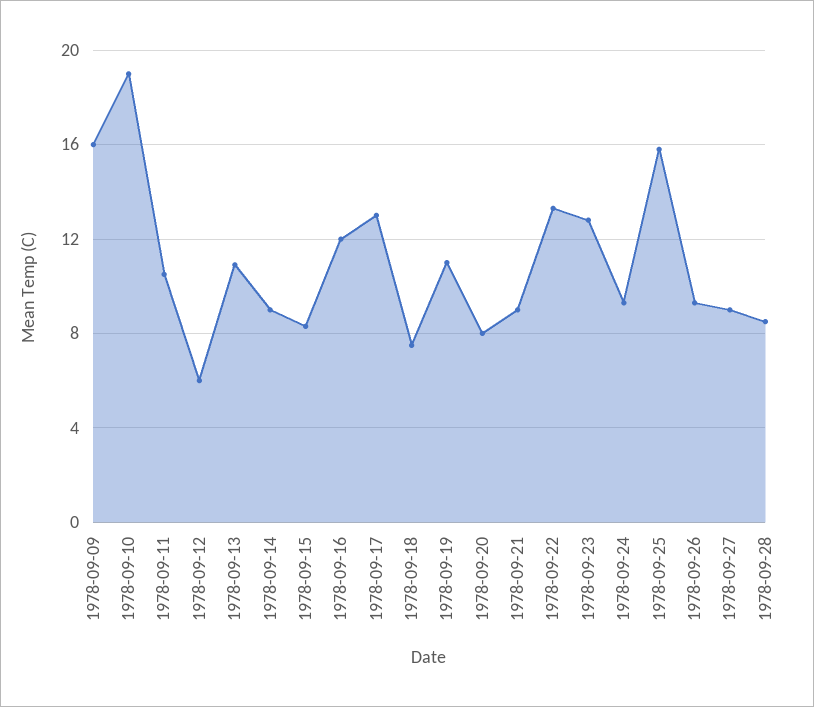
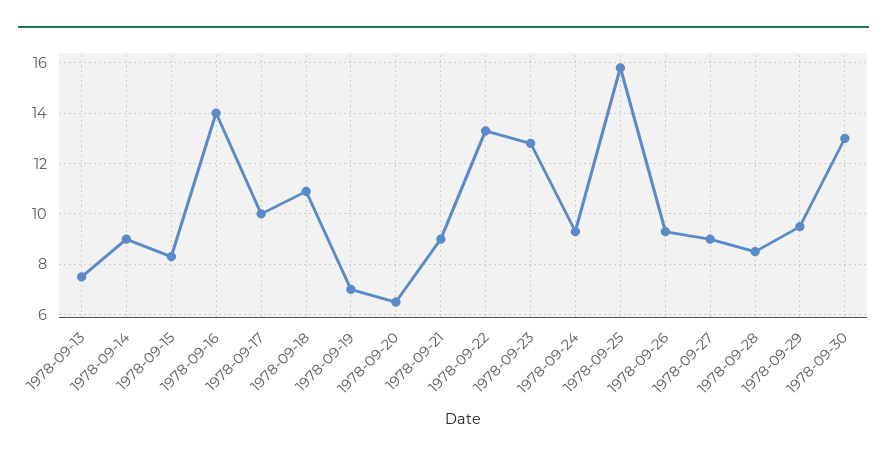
1978-09-09: 16 -> none
1978-09-10: 19 -> none
1978-09-11: 10.5 -> none
1978-09-12: 6 -> none
1978-09-13: 11 -> 7.5
1978-09-16: 12 -> 14
1978-09-17: 13 -> 10
1978-09-18: 7.5 -> 11
1978-09-19: 11 -> 7
1978-09-20: 8 -> 6.5
1978-09-29: none -> 9.5
1978-09-30: none -> 13

